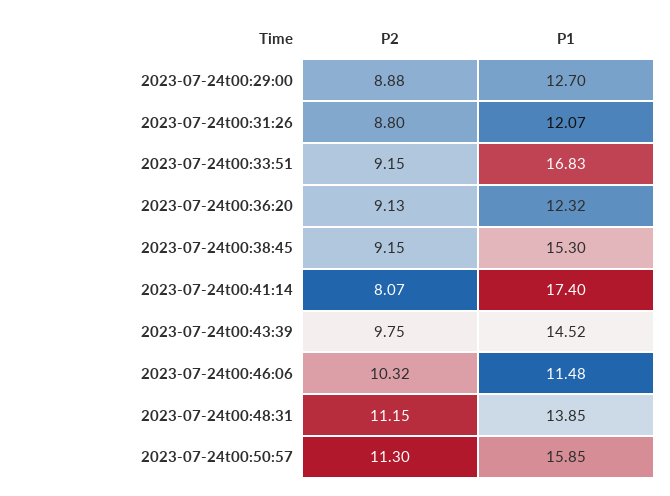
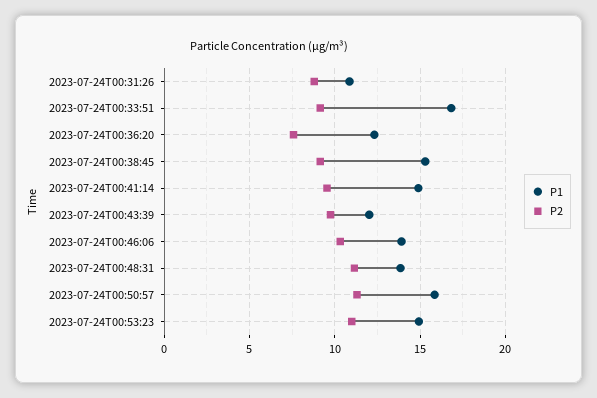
P2, 2023-07-24t00:29:00: 8.88 -> none
P1, 2023-07-24t00:29:00: 12.7 -> none
P1, 2023-07-24t00:31:26: 12.07 -> 11
P2, 2023-07-24t00:36:20: 9.13 -> 7.5
P2, 2023-07-24t00:41:14: 8.07 -> 9.5
P1, 2023-07-24t00:41:14: 17.4 -> 15
P1, 2023-07-24t00:43:39: 14.52 -> 12
P1, 2023-07-24t00:46:06: 11.48 -> 14
P1, 2023-07-24T00:53:23: none -> 15
P2, 2023-07-24T00:53:23: none -> 11

